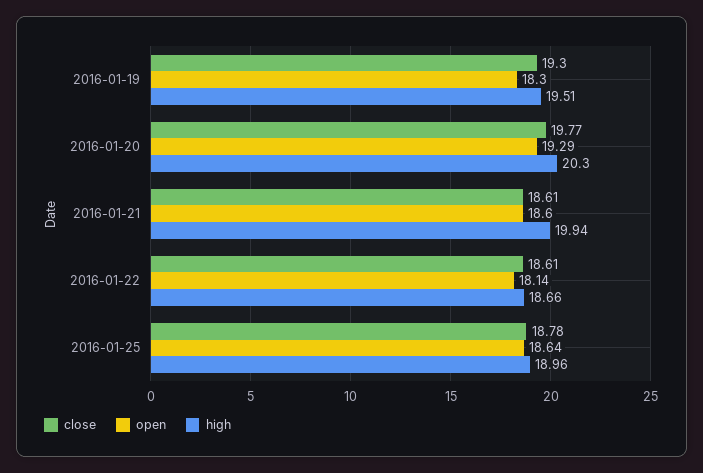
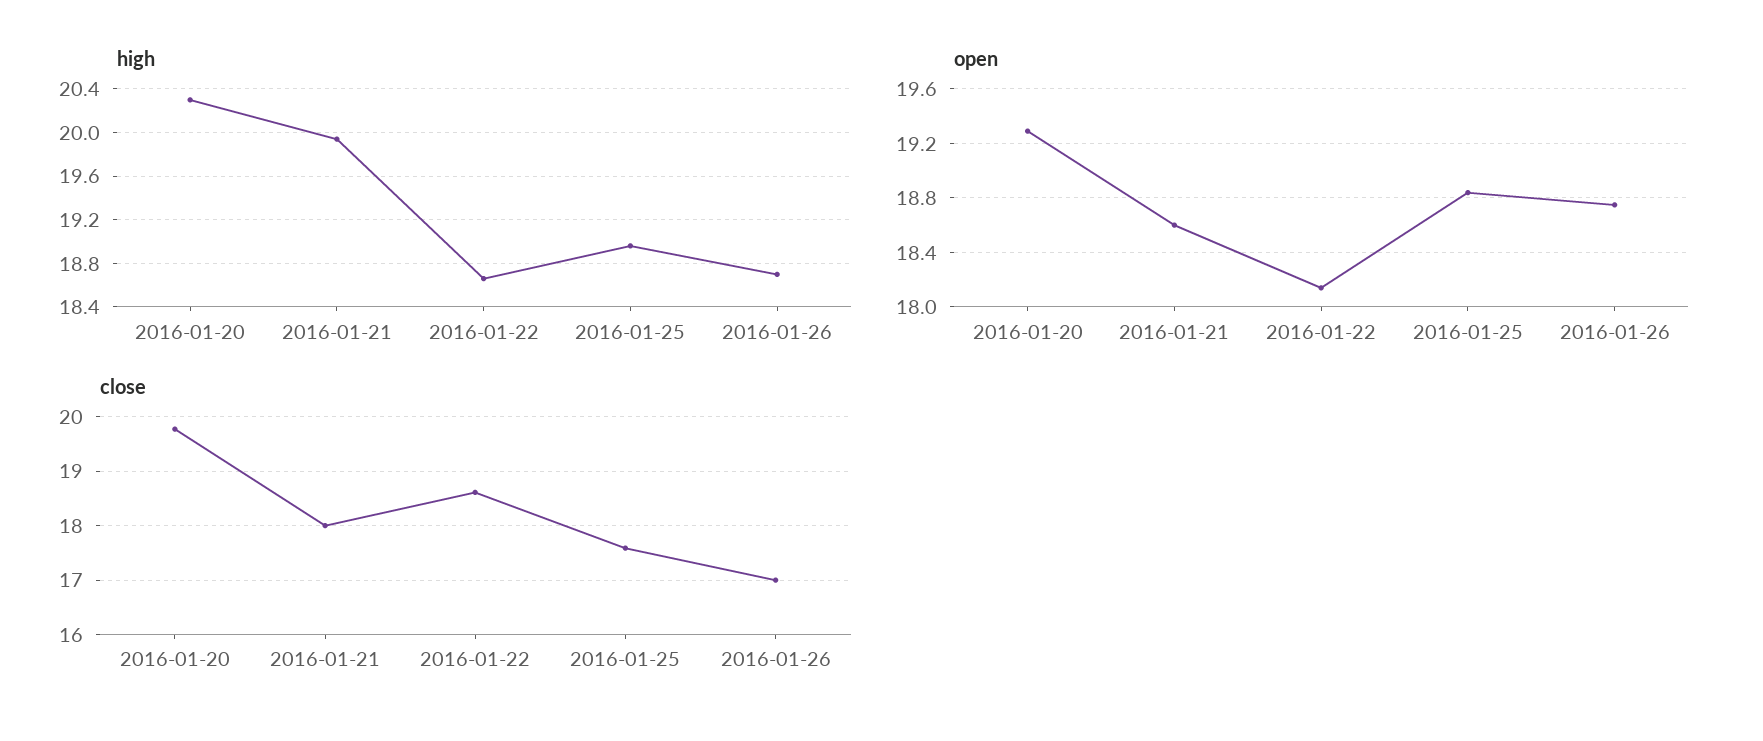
close, 2016-01-19: 19.3 -> none
open, 2016-01-19: 18.3 -> none
high, 2016-01-19: 19.51 -> none
close, 2016-01-21: 18.61 -> 18
close, 2016-01-25: 18.78 -> 17.6
open, 2016-01-25: 18.64 -> 18.85
high, 2016-01-26: none -> 18.7
open, 2016-01-26: none -> 18.75
close, 2016-01-26: none -> 17

